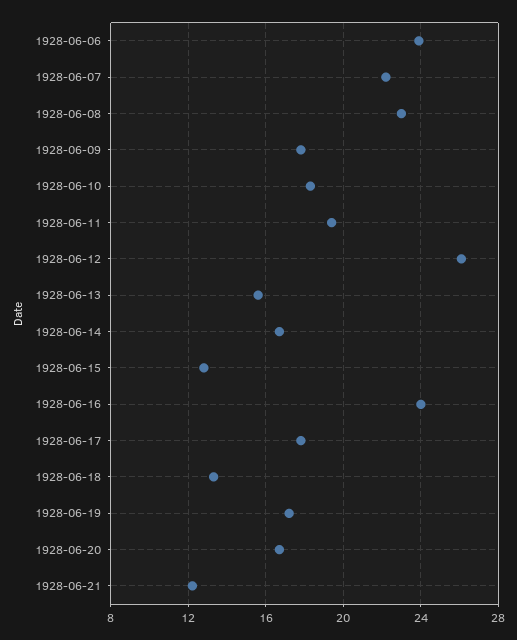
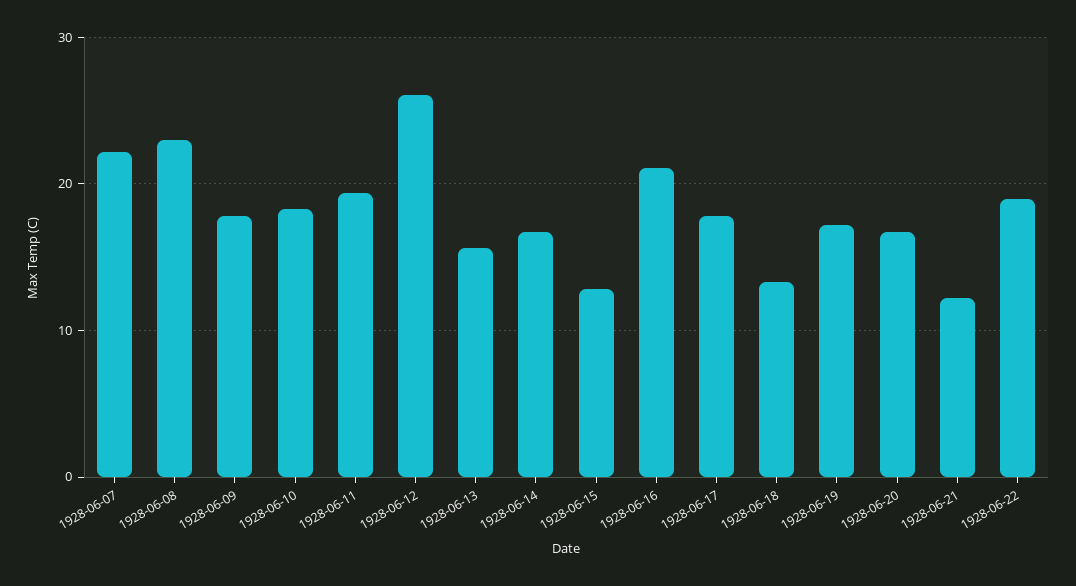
1928-06-06: 24 -> none
1928-06-16: 24 -> 21
1928-06-22: none -> 19

